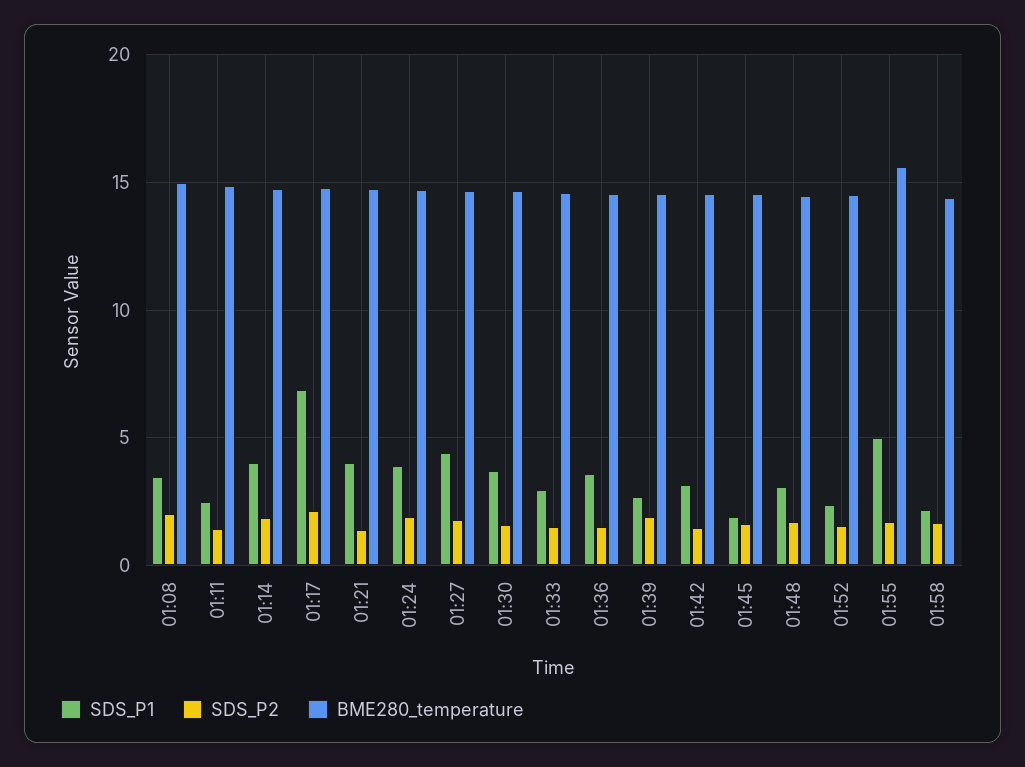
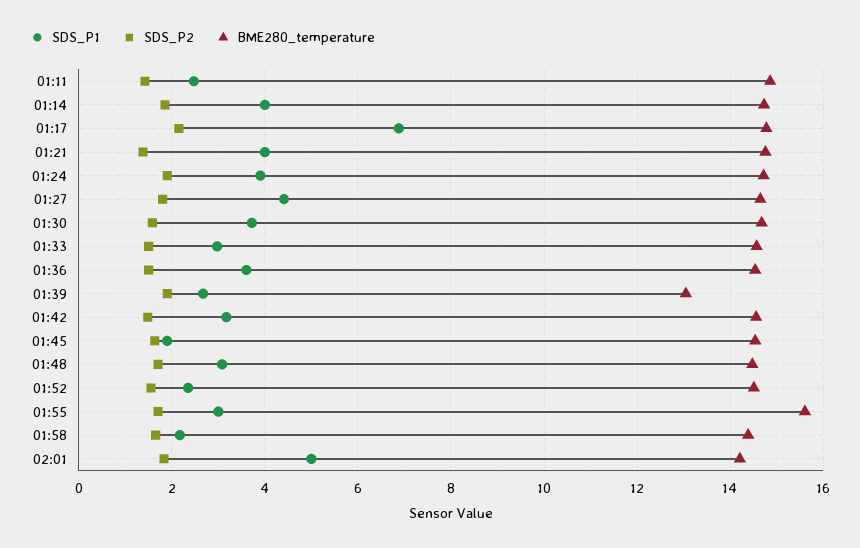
SDS_P1, 01:08: 3.5 -> none
SDS_P2, 01:08: 2 -> none
BME280_temperature, 01:08: 15 -> none
BME280_temperature, 01:39: 14.5 -> 13
SDS_P1, 01:55: 5 -> 3
SDS_P1, 02:01: none -> 5
SDS_P2, 02:01: none -> 1.8
BME280_temperature, 02:01: none -> 14.2

